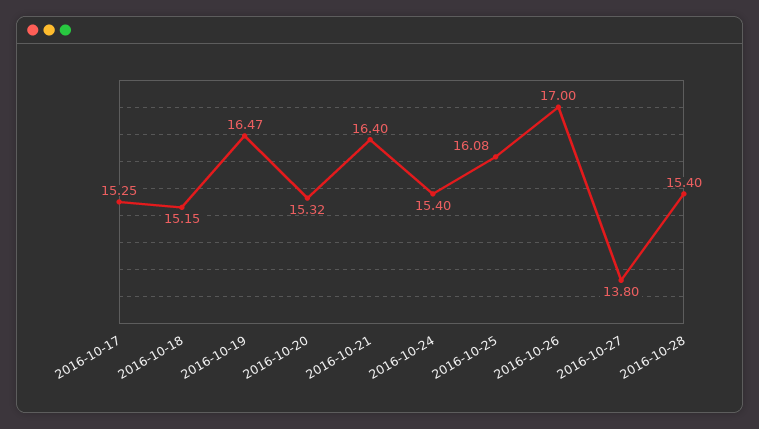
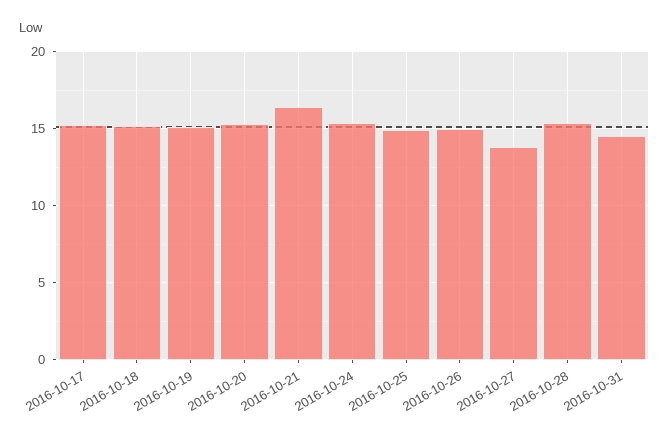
2016-10-19: 16.47 -> 15
2016-10-25: 16.08 -> 15
2016-10-26: 17 -> 15
2016-10-31: none -> 14.5

